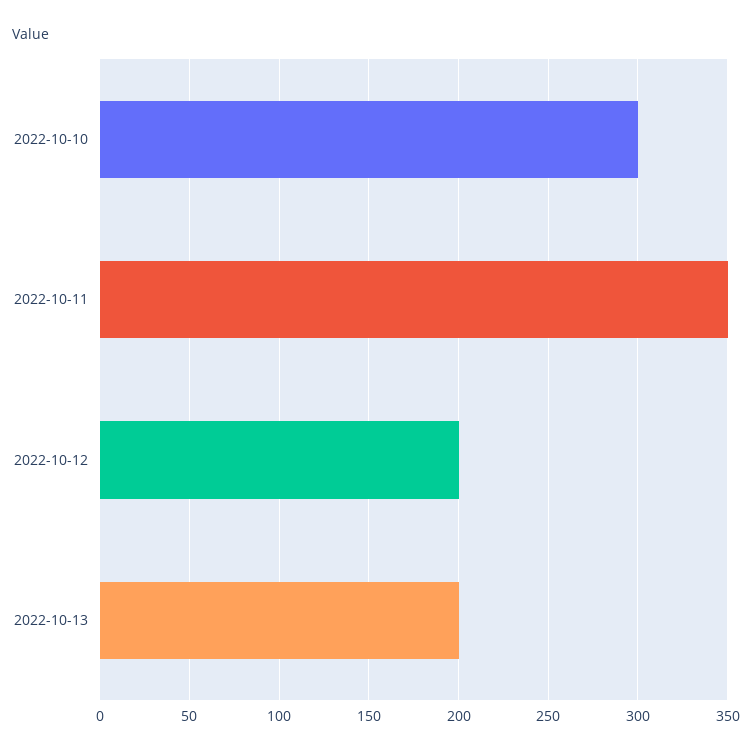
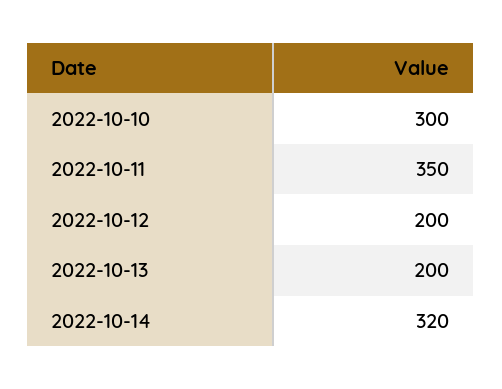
2022-10-14: none -> 320

